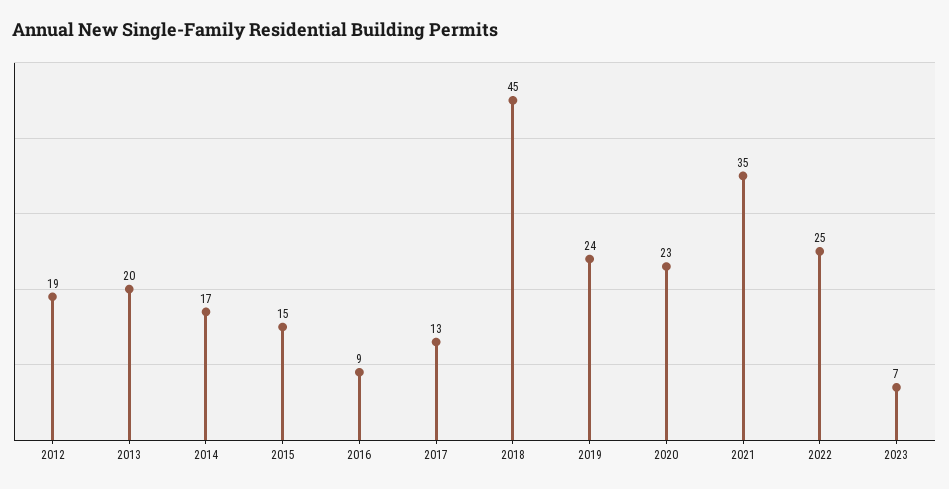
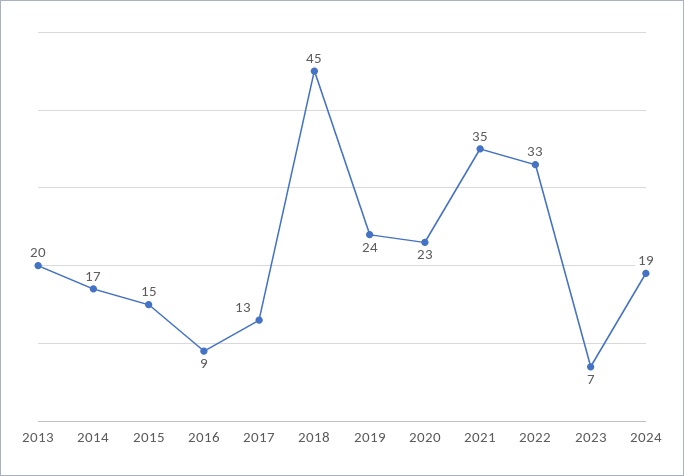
2012: 19 -> none
2022: 25 -> 33
2024: none -> 19

